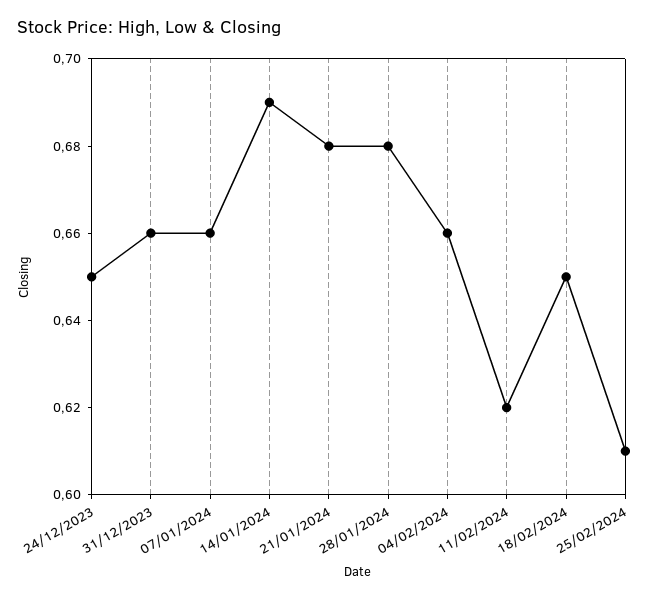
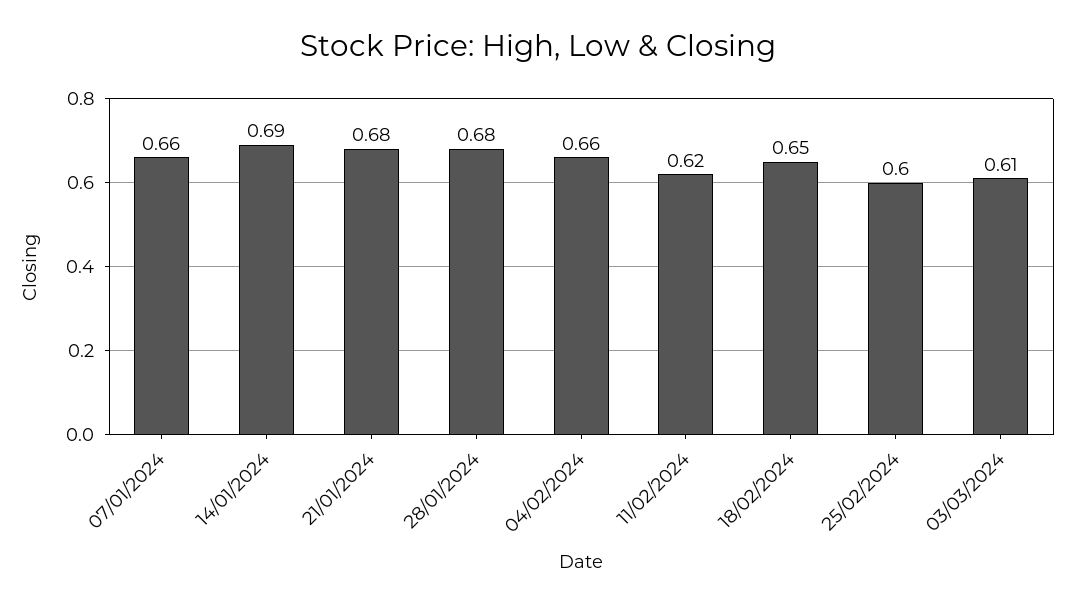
24/12/2023: 0.65 -> none
31/12/2023: 0.66 -> none
25/02/2024: 0.61 -> 0.6
03/03/2024: none -> 0.61

